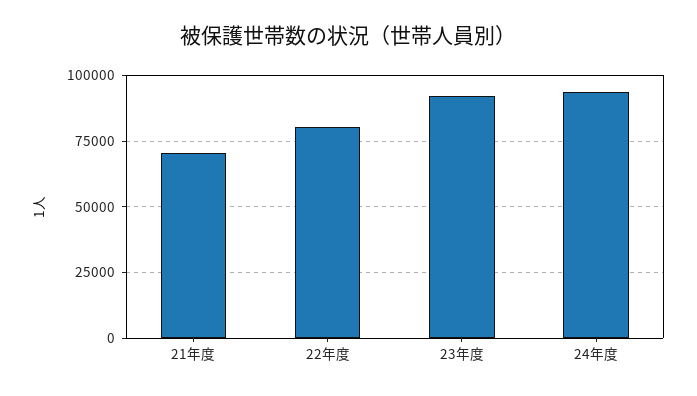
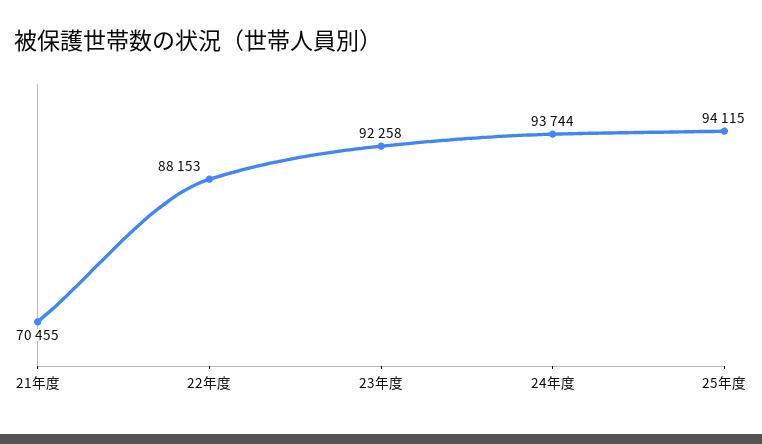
22年度: 80000 -> 88153
25年度: none -> 94115

